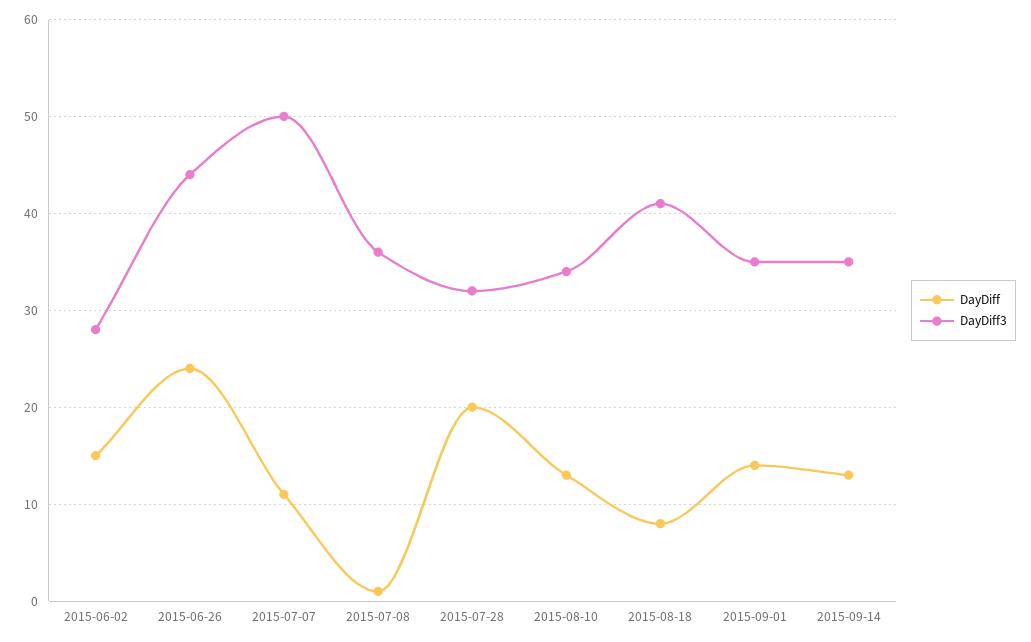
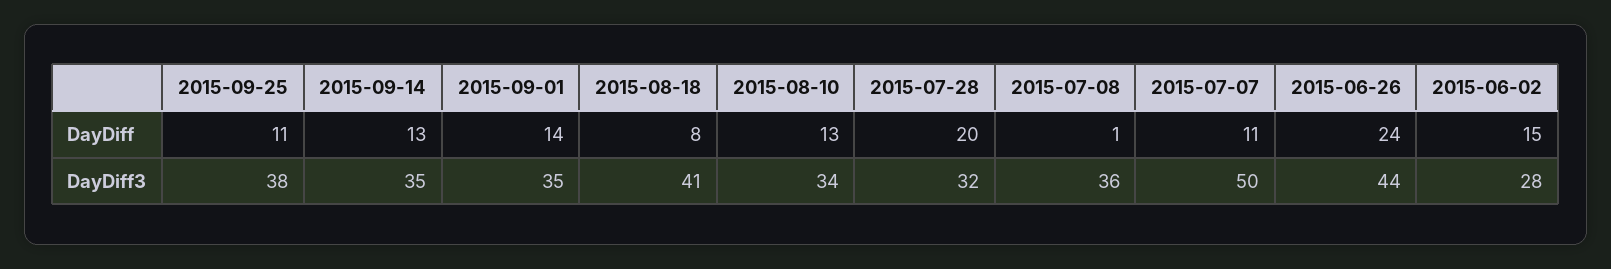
DayDiff, 2015-09-25: none -> 11
DayDiff3, 2015-09-25: none -> 38

